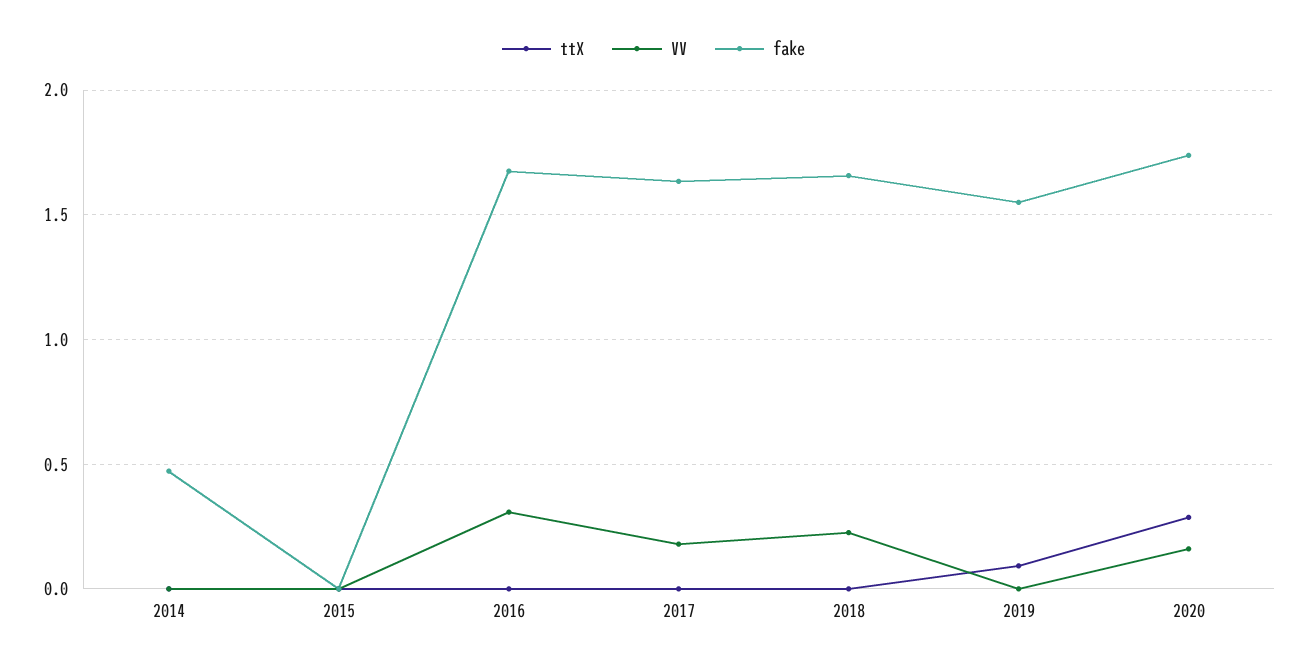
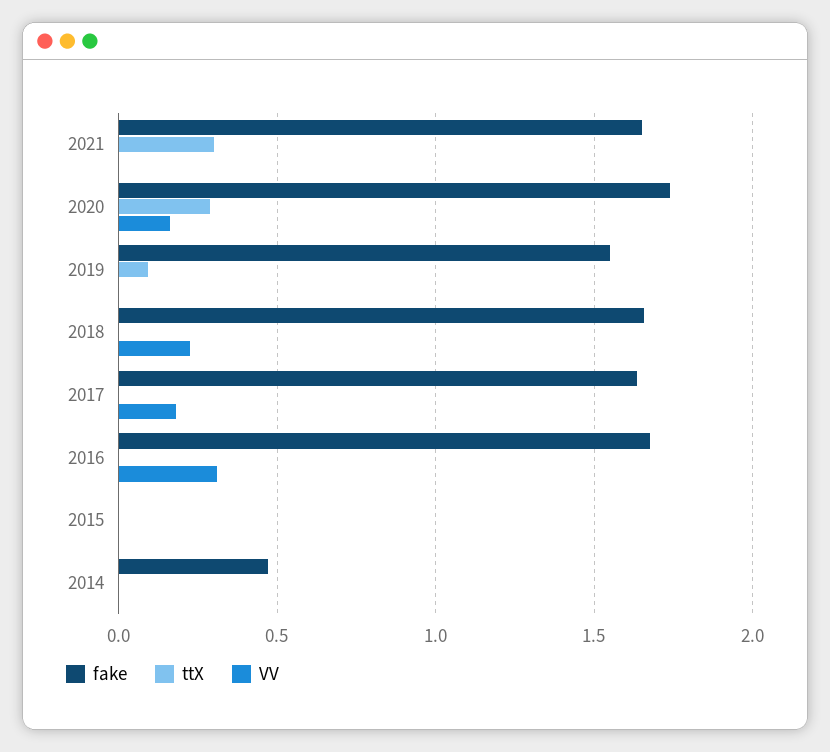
fake, 2021: none -> 1.65
ttX, 2021: none -> 0.3
VV, 2021: none -> 0

